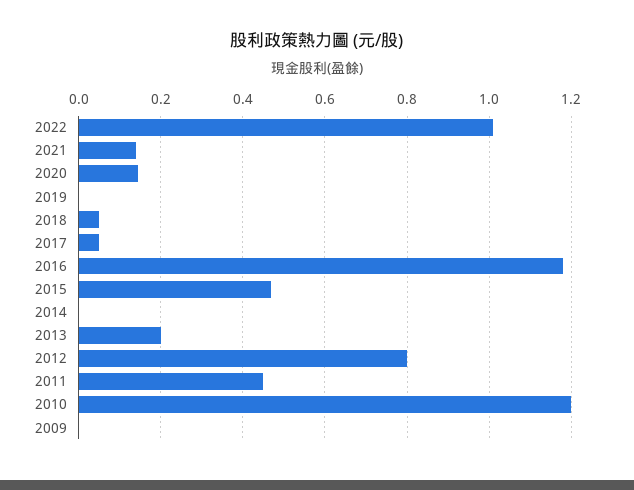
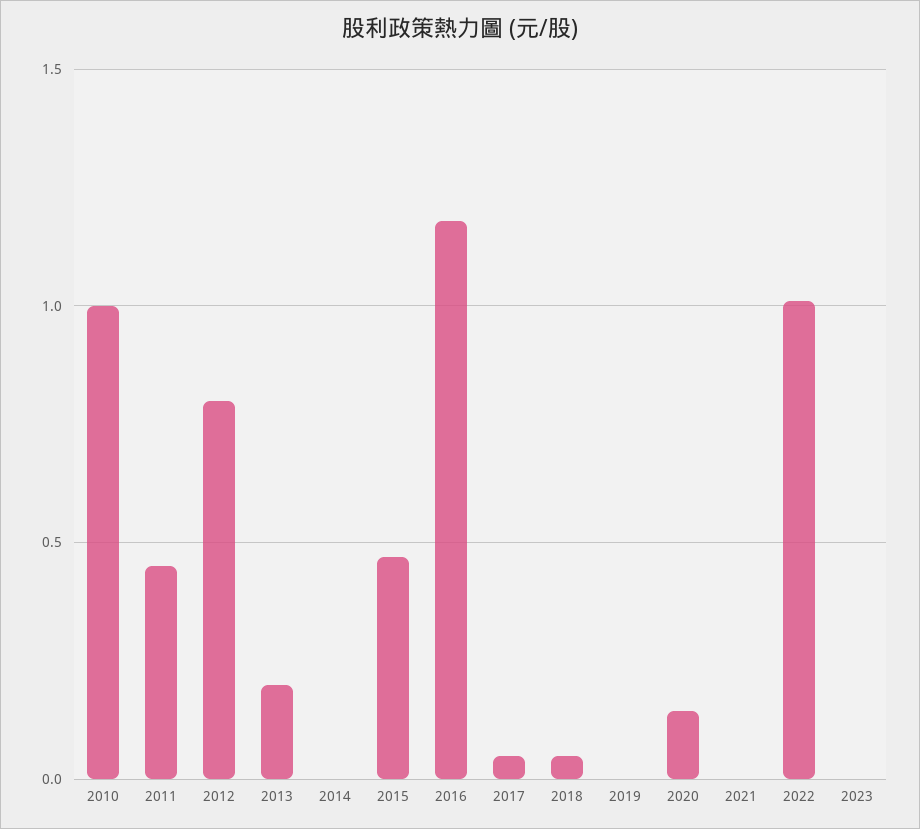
2021: 0.14 -> 0
2010: 1.2 -> 1
2009: 0 -> none
2023: none -> 0

